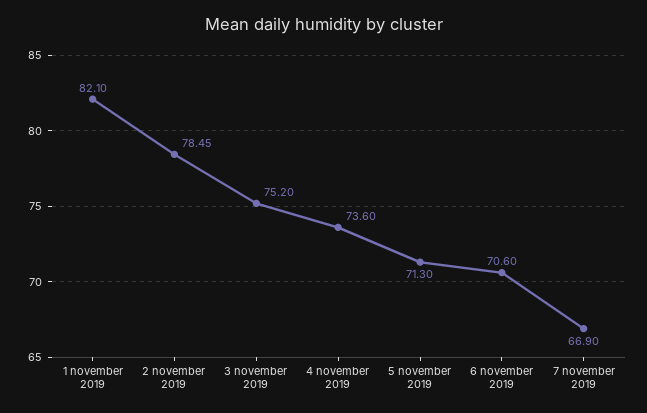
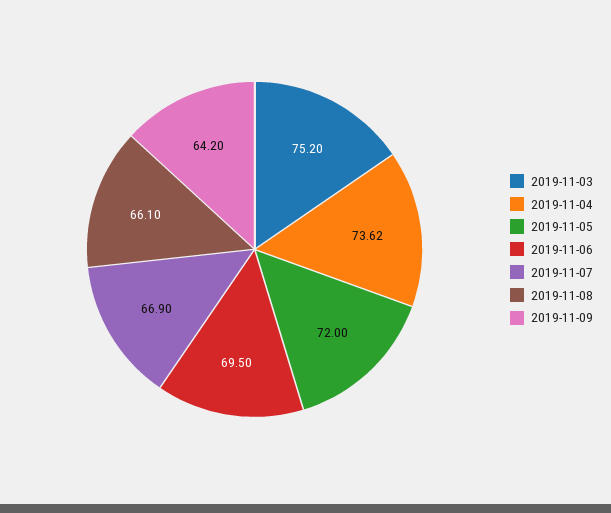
1 november 2019: 82.1 -> none
2 november 2019: 78.45 -> none
4 november 2019: 73.6 -> 73.62
5 november 2019: 71.3 -> 72
6 november 2019: 70.6 -> 69.5
2019-11-08: none -> 66.1
2019-11-09: none -> 64.2

